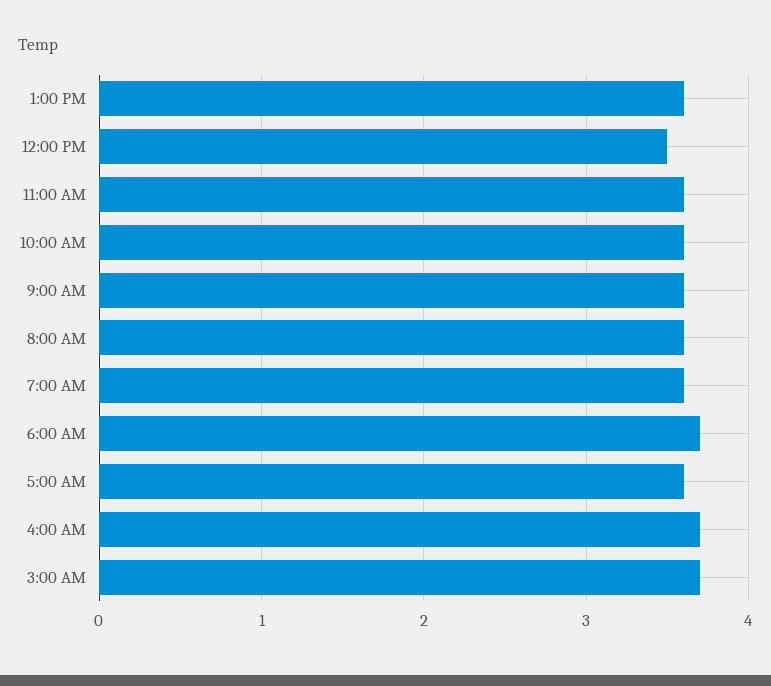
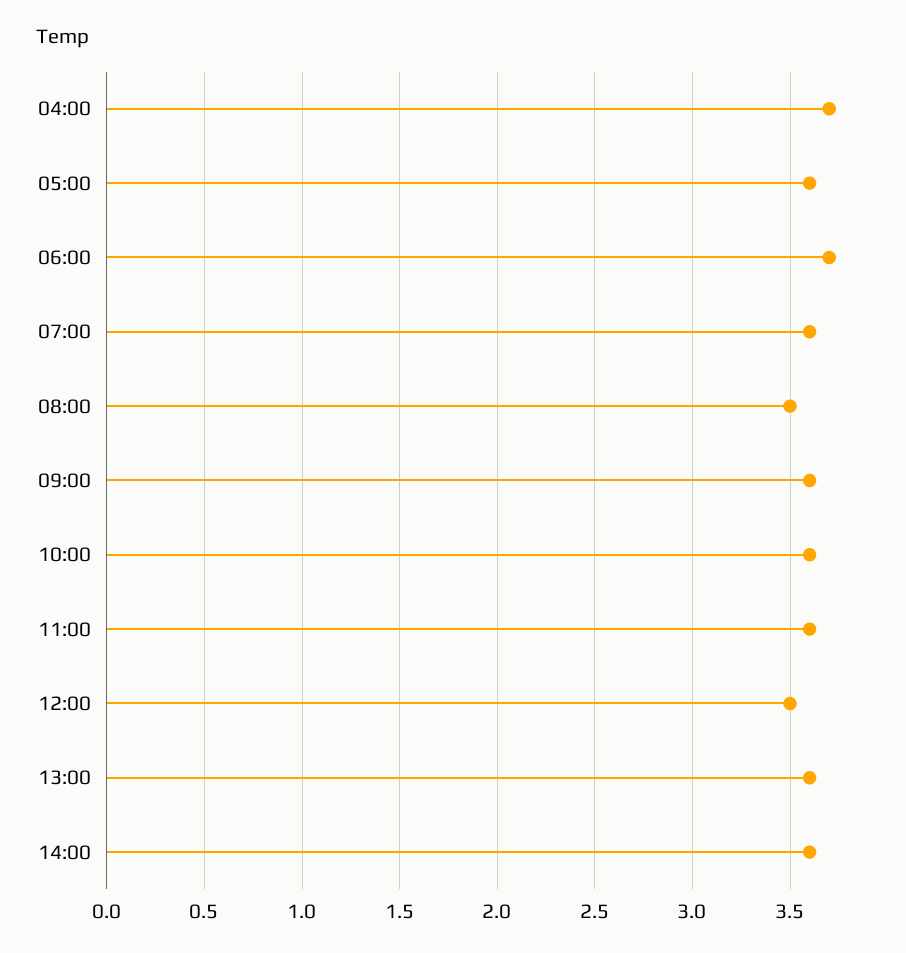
8:00 AM: 3.6 -> 3.5
3:00 AM: 3.7 -> none
14:00: none -> 3.6

